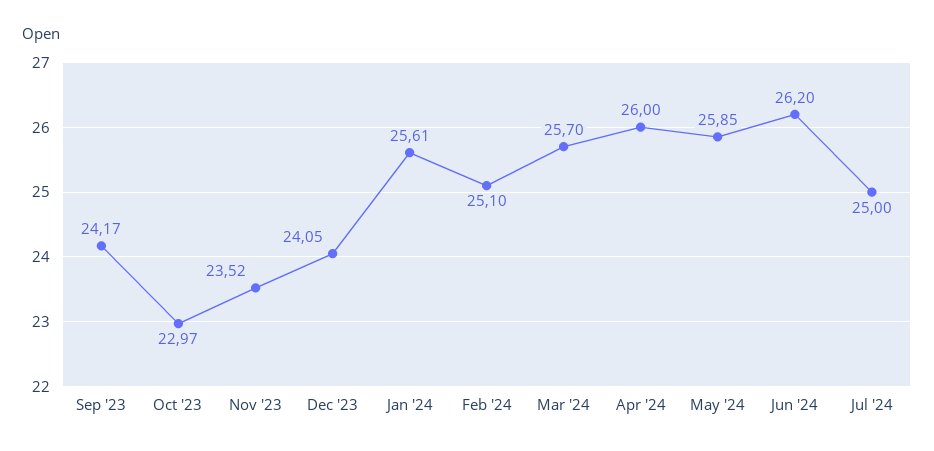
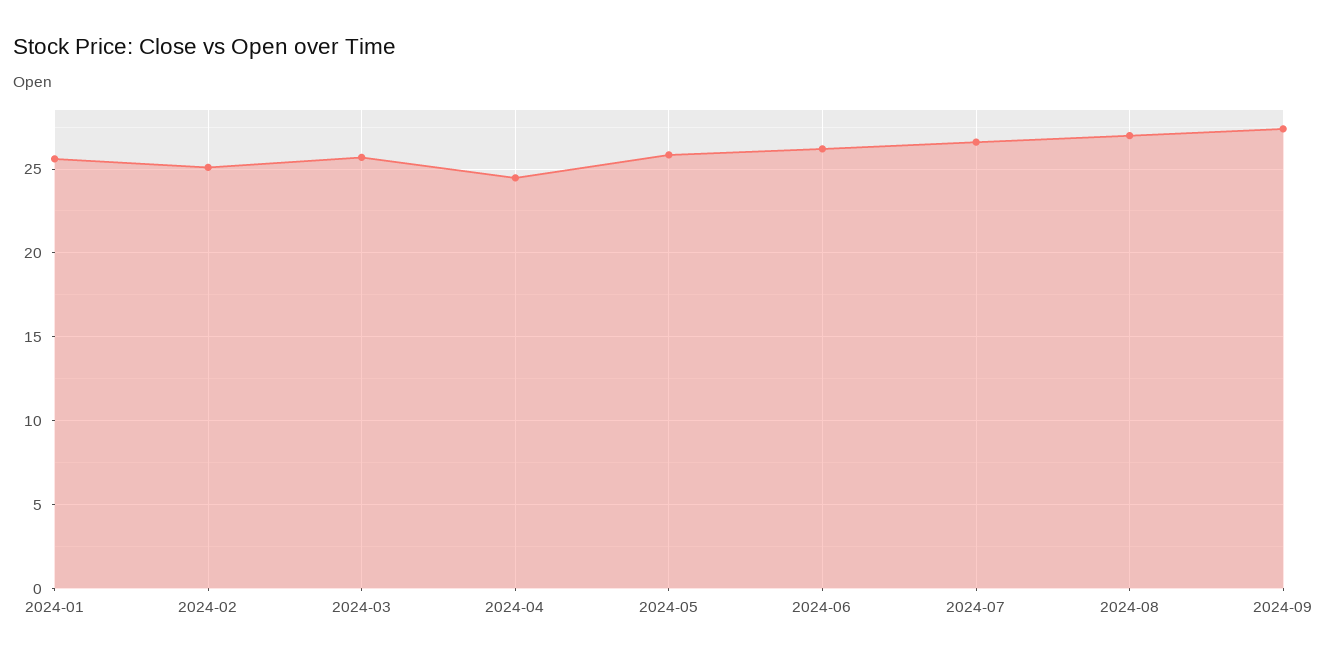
Sep '23: 24.17 -> none
Oct '23: 22.97 -> none
Nov '23: 23.52 -> none
Dec '23: 24.05 -> none
Apr '24: 26 -> 24.5
Jul '24: 25 -> 26.5
2024-08: none -> 27
2024-09: none -> 27.5

